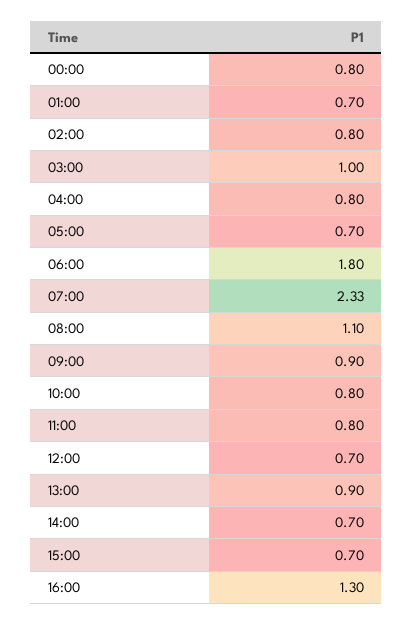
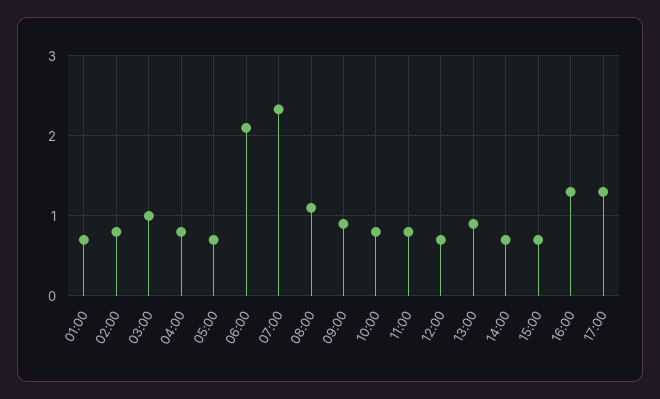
00:00: 0.8 -> none
06:00: 1.8 -> 2.1
17:00: none -> 1.3

